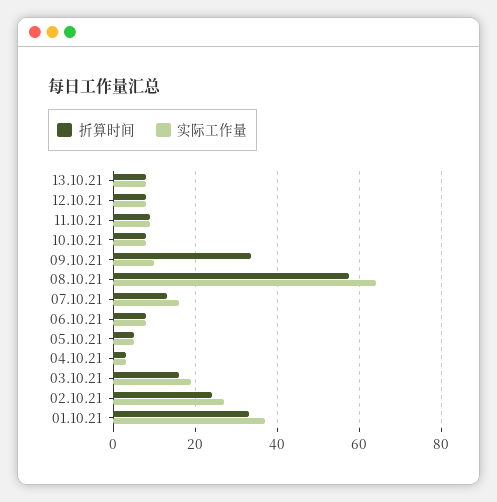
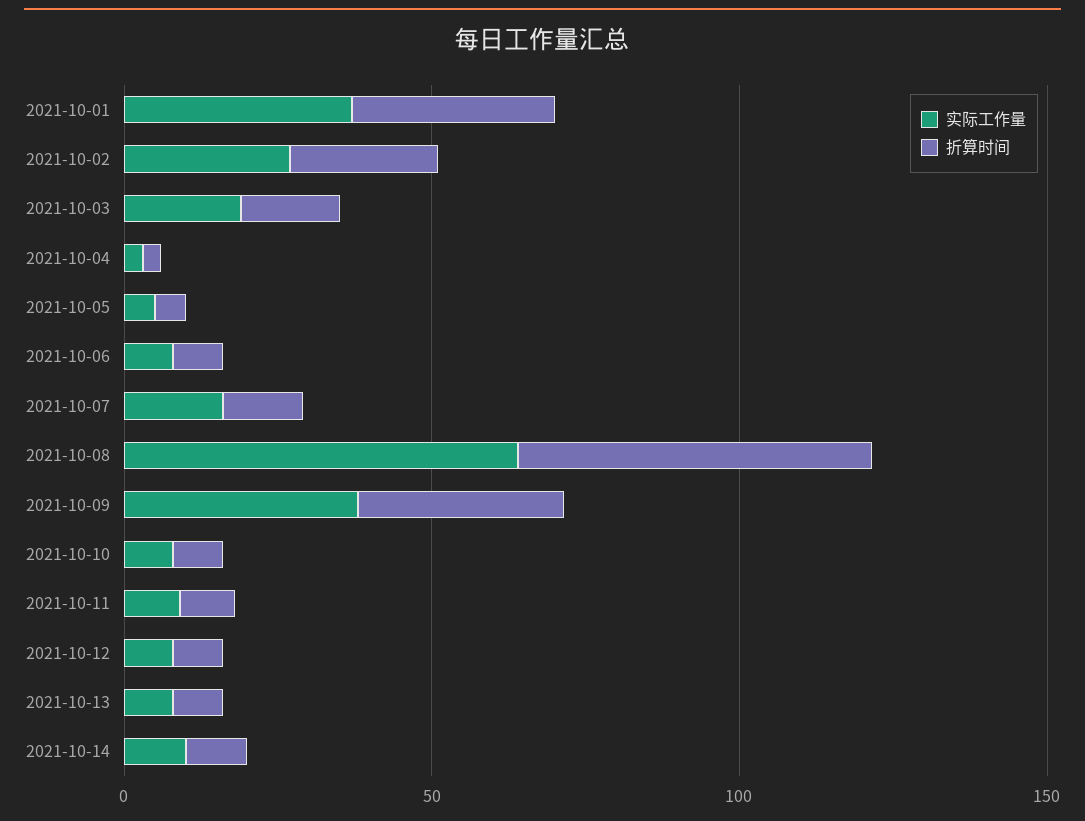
实际工作量, 09.10.21: 10 -> 40
实际工作量, 2021-10-14: none -> 10
折算时间, 2021-10-14: none -> 10

